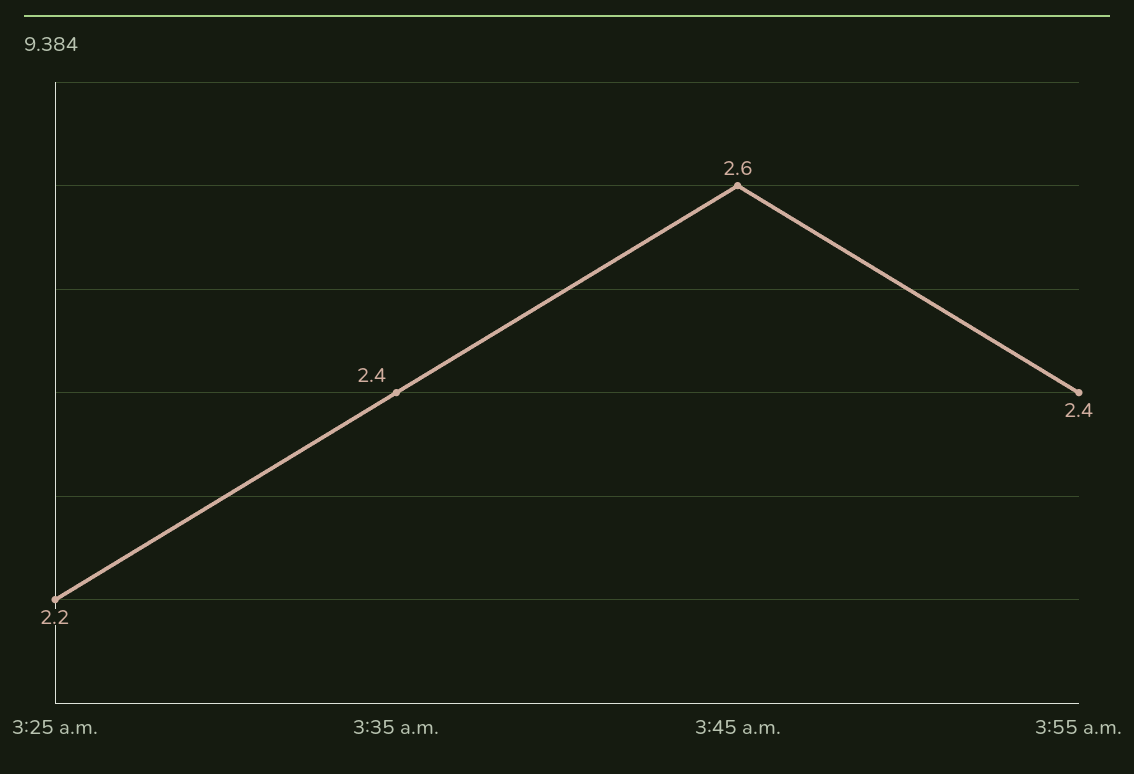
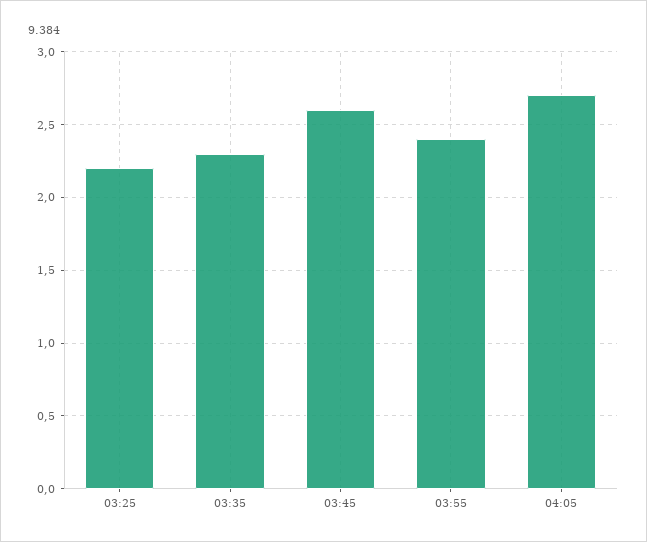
3:35 a.m.: 2.4 -> 2.3
04:05: none -> 2.7

